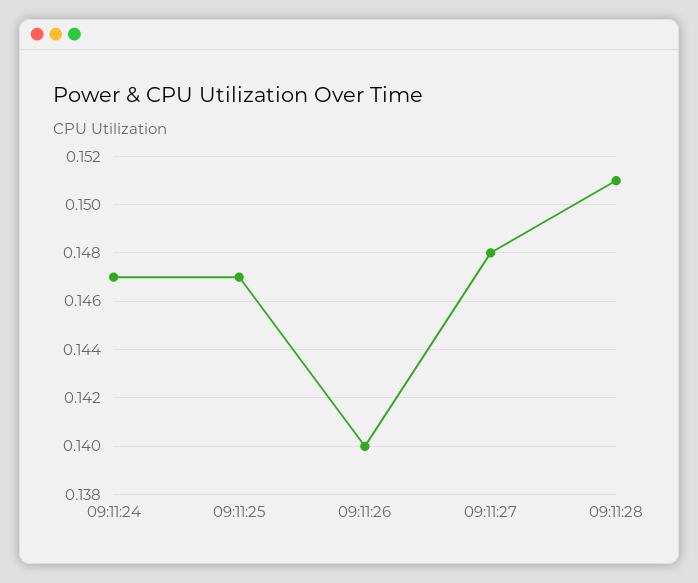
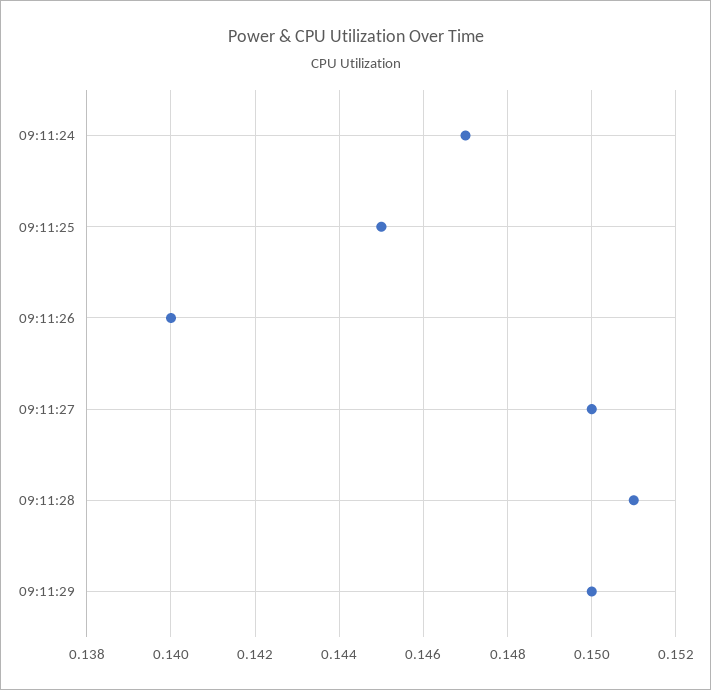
09:11:25: 0.147 -> 0.145
09:11:27: 0.148 -> 0.15
09:11:29: none -> 0.15

